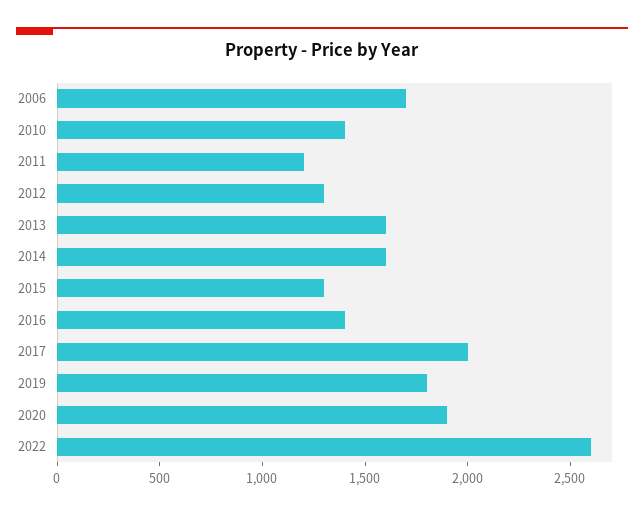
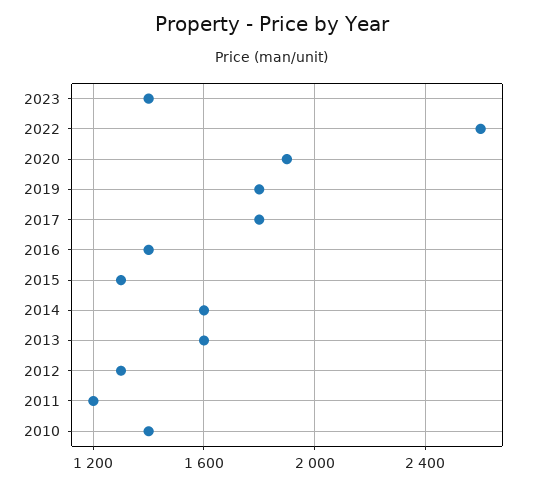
2006: 1700 -> none
2017: 2000 -> 1800
2023: none -> 1400

